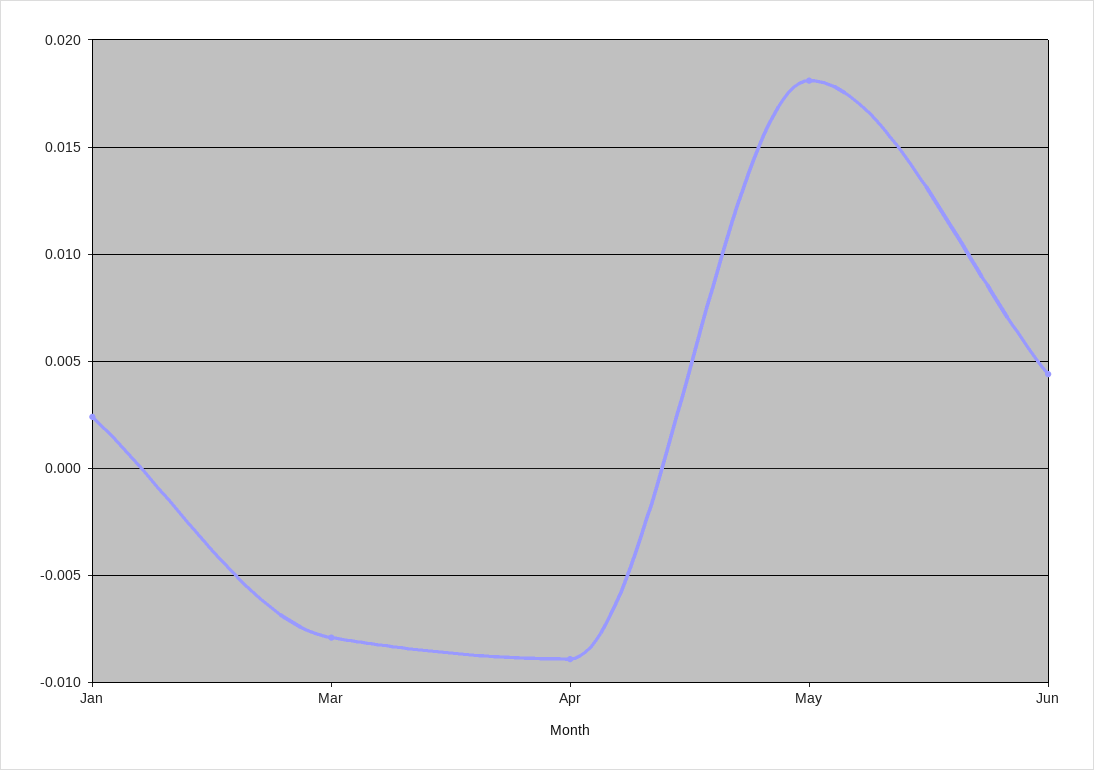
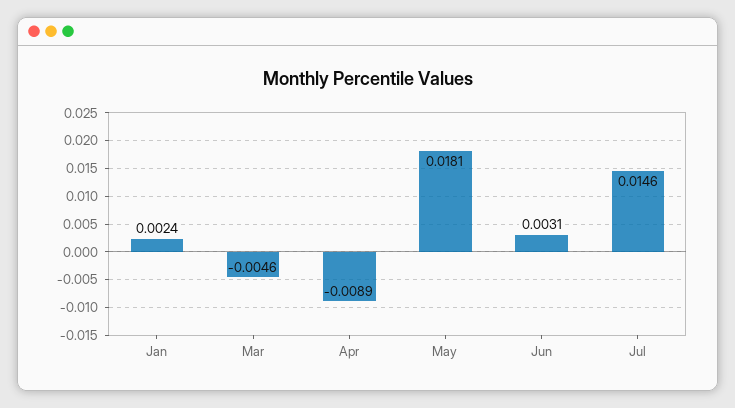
Mar: -0.008 -> -0.0046
Jun: 0.0045 -> 0.0031
Jul: none -> 0.0146

